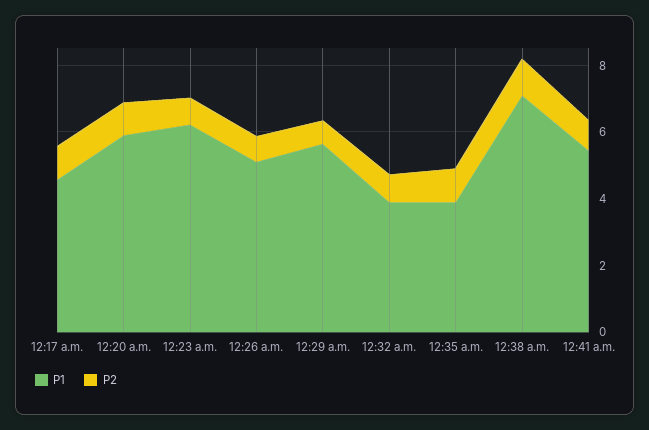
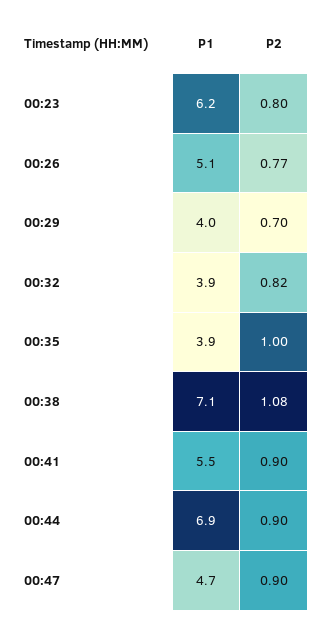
P1, 12:17 a.m.: 4.5 -> none
P2, 12:17 a.m.: 1 -> none
P1, 12:20 a.m.: 6 -> none
P2, 12:20 a.m.: 1 -> none
P1, 12:29 a.m.: 5.5 -> 4
P1, 00:44: none -> 6.9
P2, 00:44: none -> 0.9
P1, 00:47: none -> 4.7
P2, 00:47: none -> 0.9

